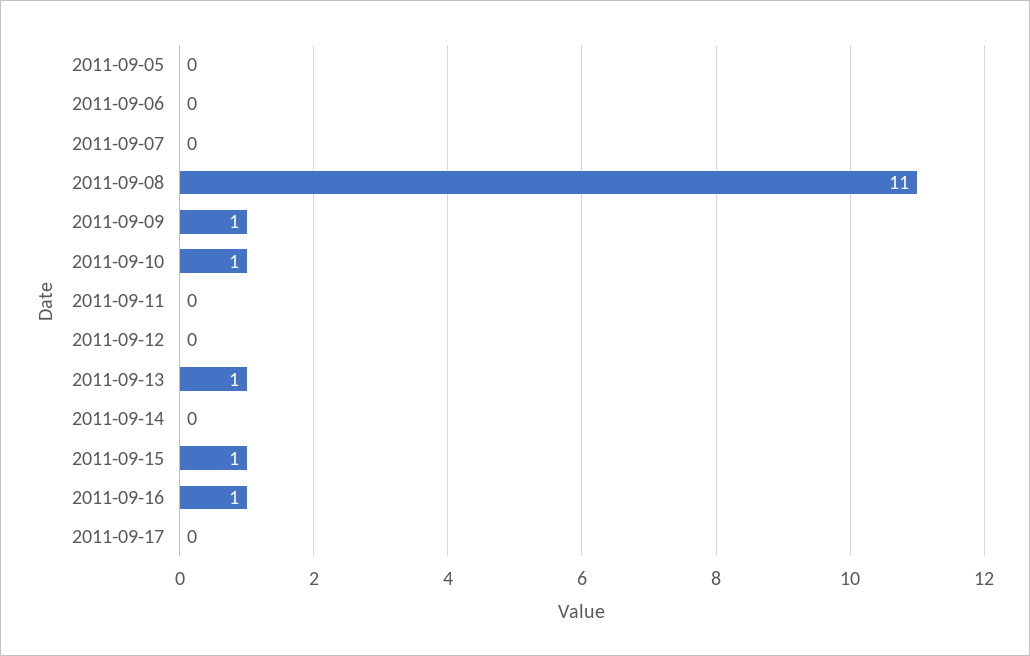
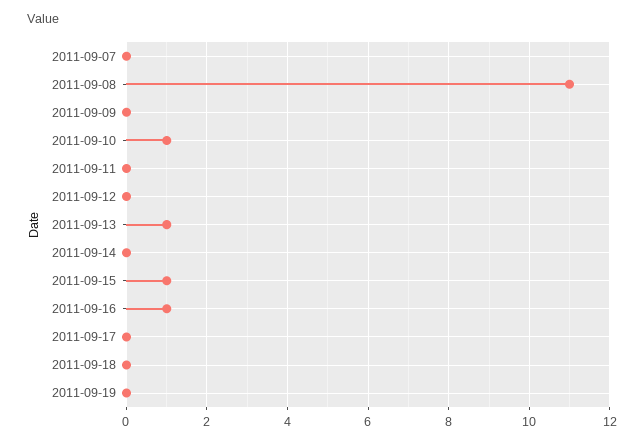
2011-09-05: 0 -> none
2011-09-06: 0 -> none
2011-09-09: 1 -> 0
2011-09-18: none -> 0
2011-09-19: none -> 0

